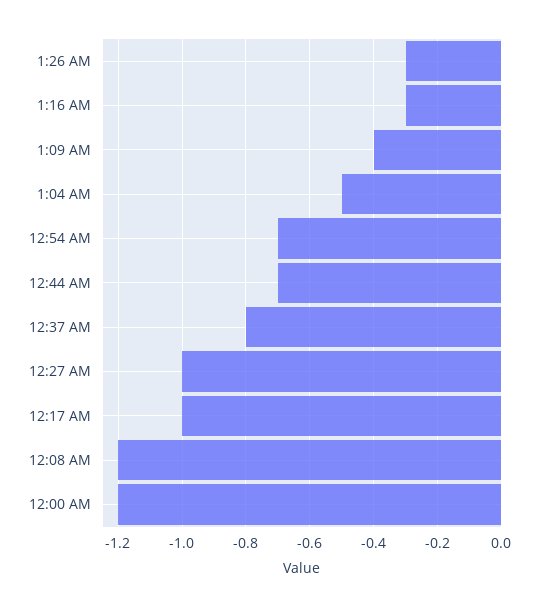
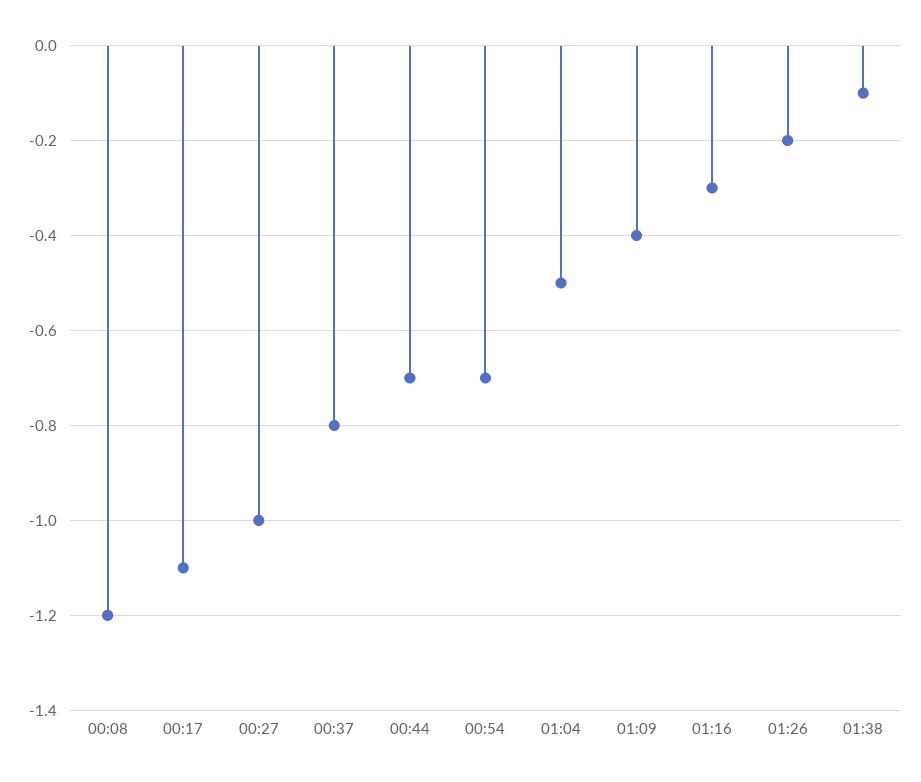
1:26 AM: -0.3 -> -0.2
12:17 AM: -1 -> -1.1
12:00 AM: -1.2 -> none
01:38: none -> -0.1

